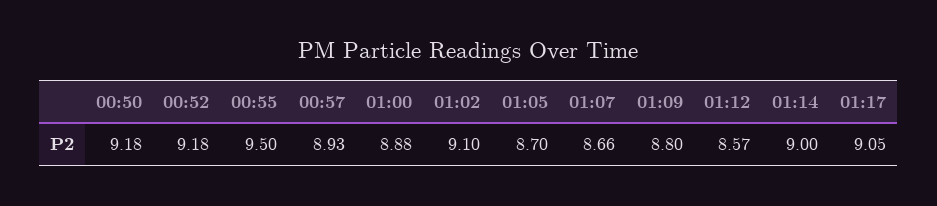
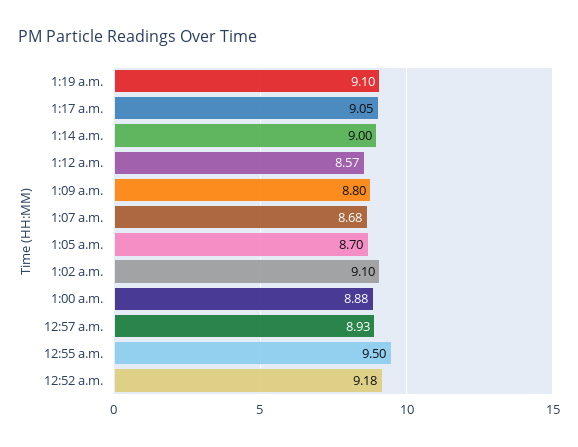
00:50: 9.18 -> none
01:07: 8.66 -> 8.68
1:19 a.m.: none -> 9.1

